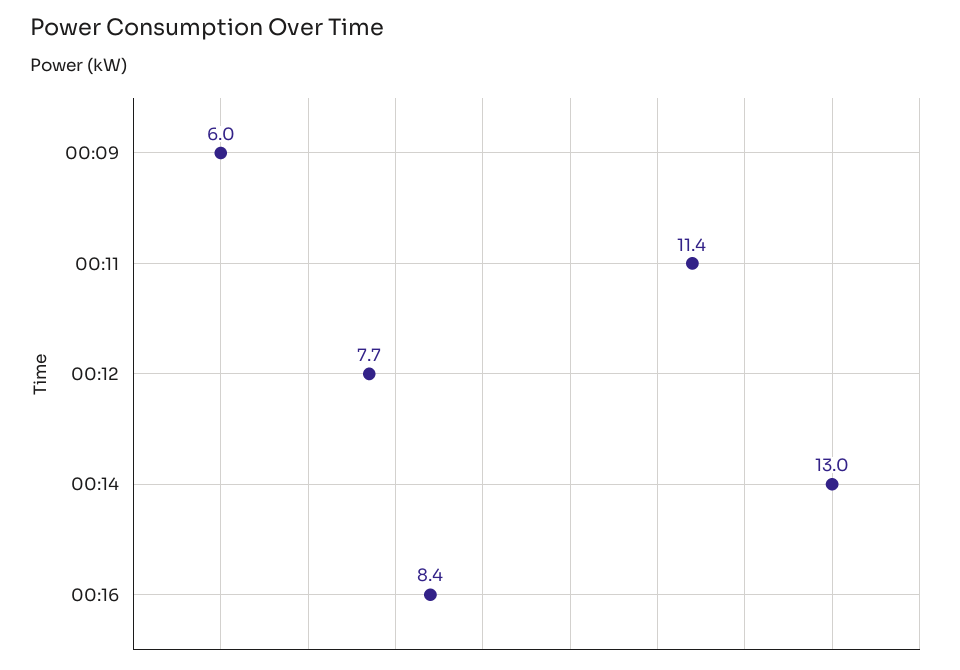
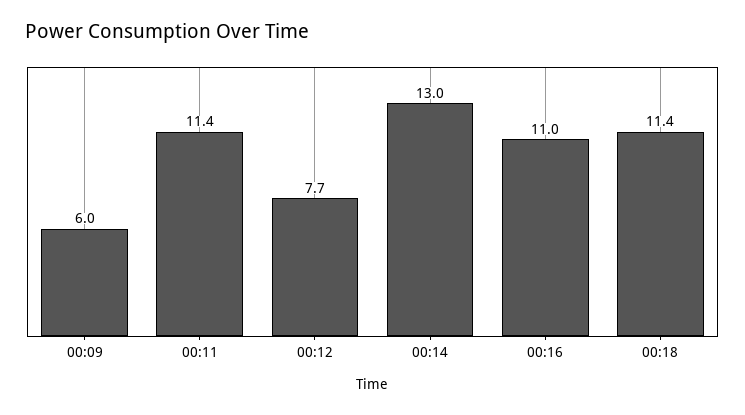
00:16: 8.4 -> 11
00:18: none -> 11.4

